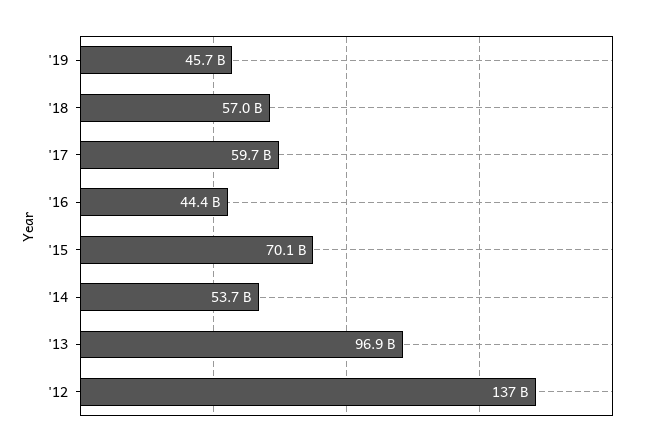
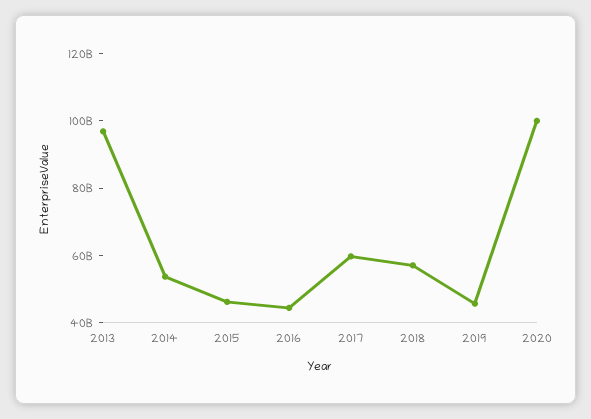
'15: 70100000000 -> 45000000000
'12: 137000000000 -> none
2020: none -> 100000000000

